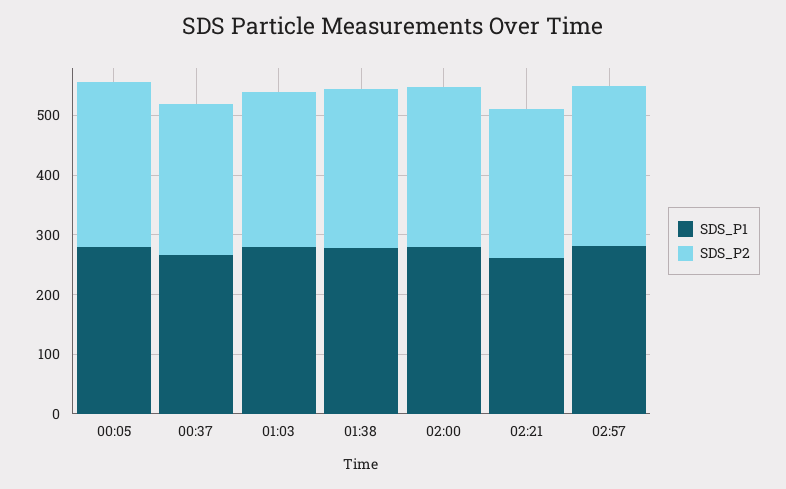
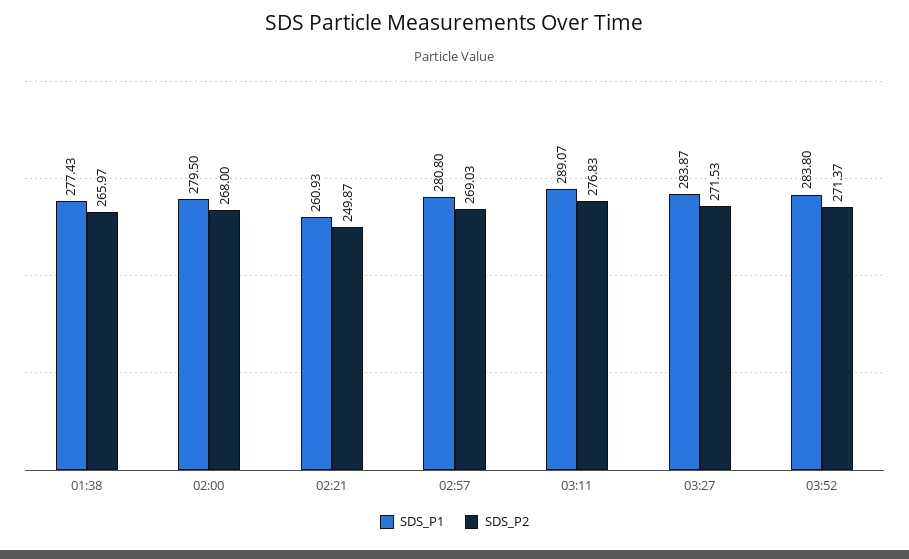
SDS_P1, 00:05: 280 -> none
SDS_P2, 00:05: 280 -> none
SDS_P1, 00:37: 260 -> none
SDS_P2, 00:37: 260 -> none
SDS_P1, 01:03: 280 -> none
SDS_P2, 01:03: 260 -> none
SDS_P1, 03:11: none -> 289.07
SDS_P2, 03:11: none -> 276.83
SDS_P1, 03:27: none -> 283.87
SDS_P2, 03:27: none -> 271.53
SDS_P1, 03:52: none -> 283.8
SDS_P2, 03:52: none -> 271.37

